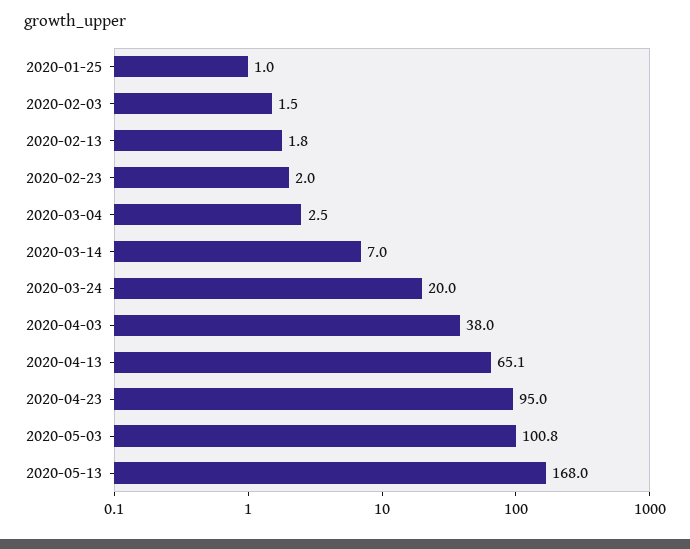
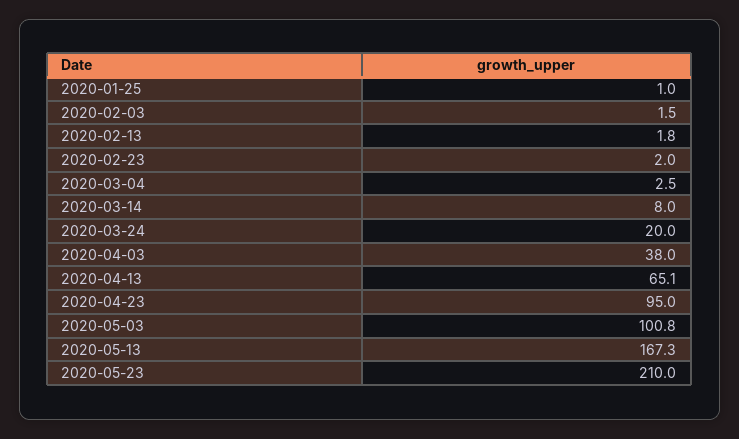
2020-03-14: 7 -> 8
2020-05-13: 168 -> 167.3
2020-05-23: none -> 210

